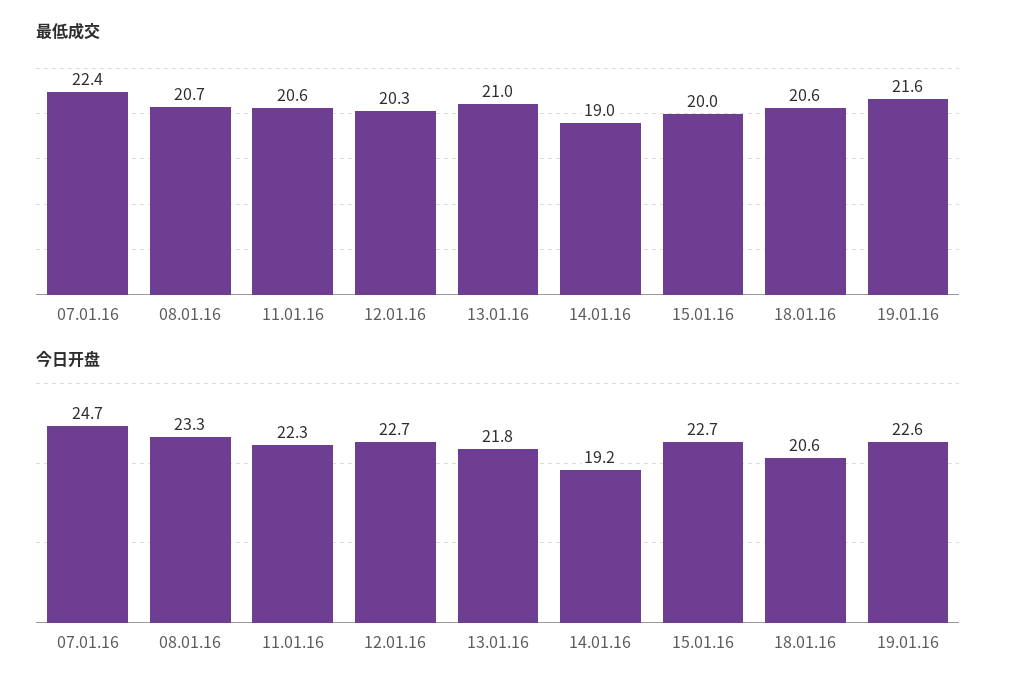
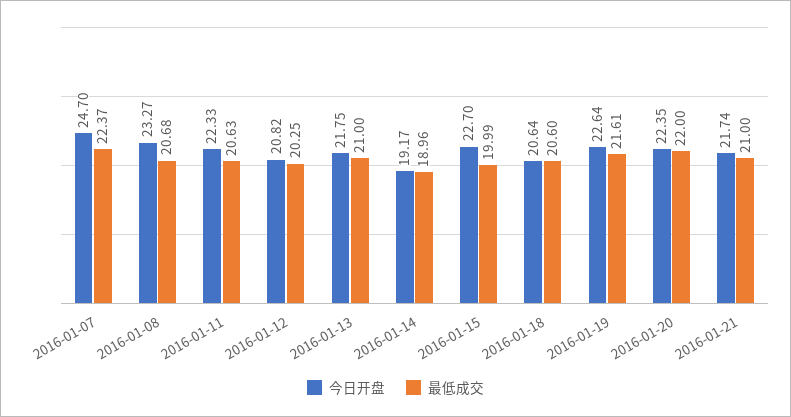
今日开盘, 12.01.16: 22.7 -> 20.82
今日开盘, 2016-01-20: none -> 22.35
最低成交, 2016-01-20: none -> 22
今日开盘, 2016-01-21: none -> 21.74
最低成交, 2016-01-21: none -> 21

